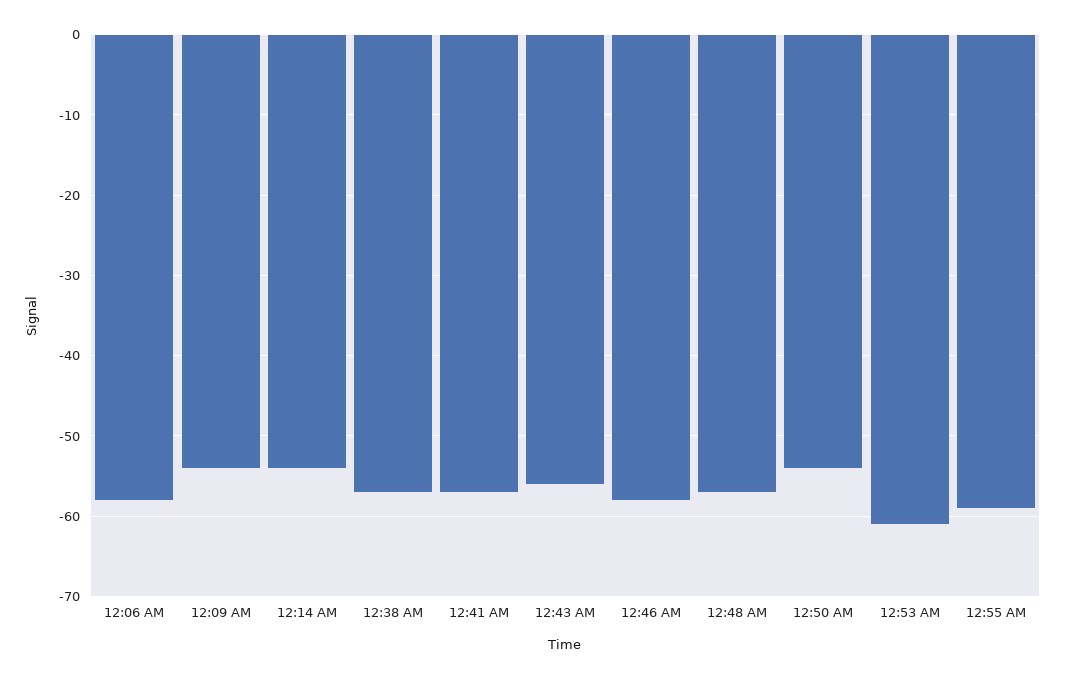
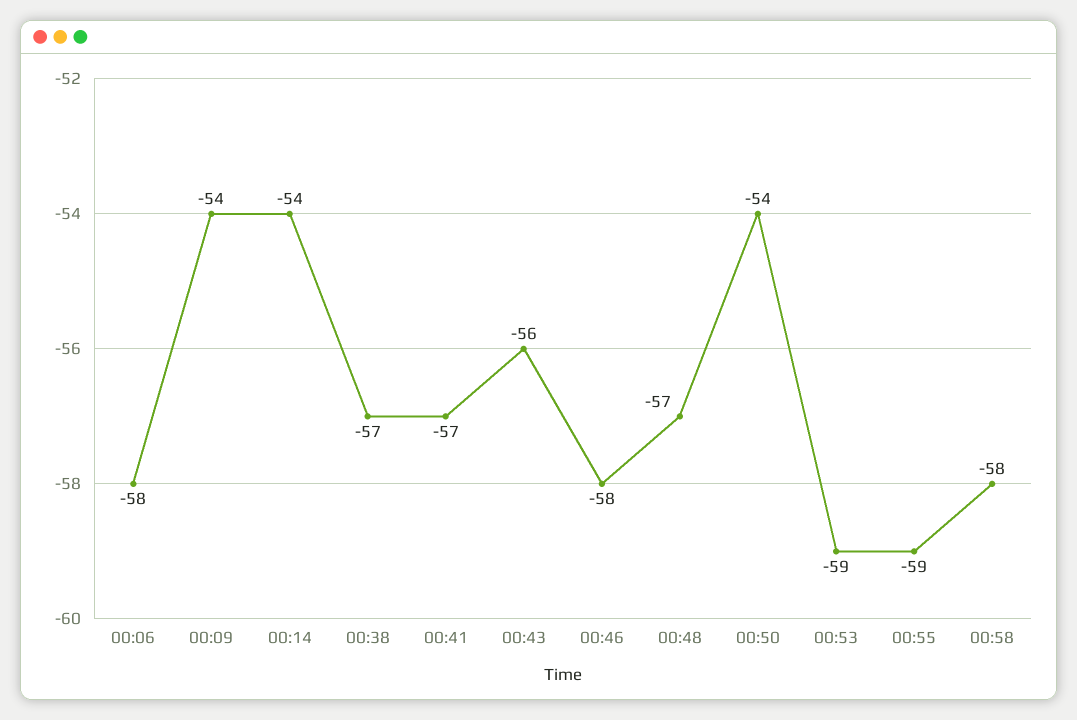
12:53 AM: -61 -> -59
00:58: none -> -58

